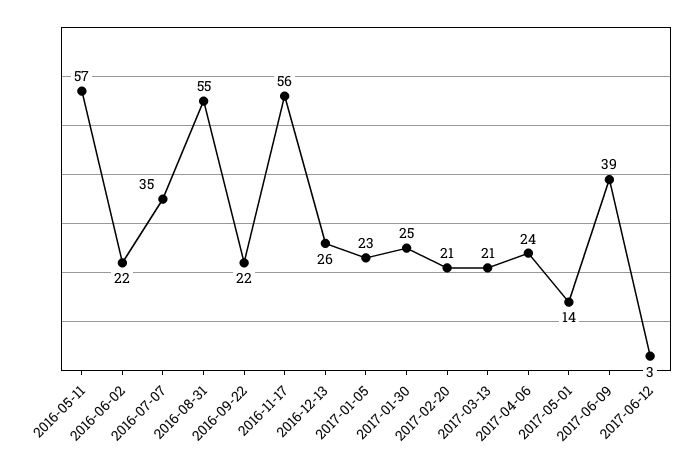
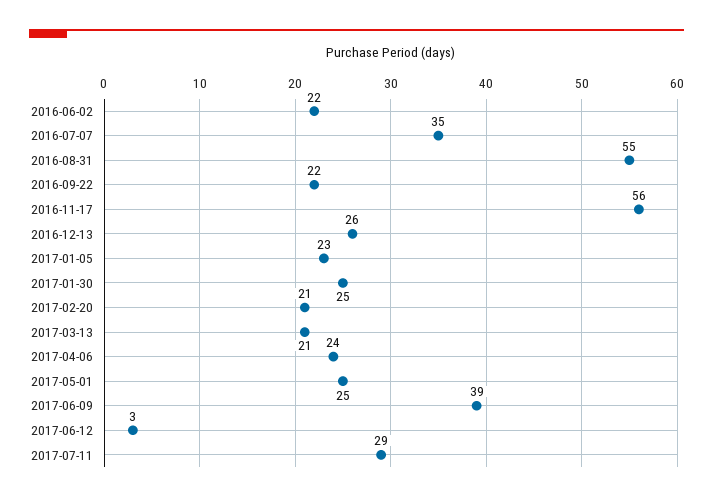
2016-05-11: 57 -> none
2017-05-01: 14 -> 25
2017-07-11: none -> 29

